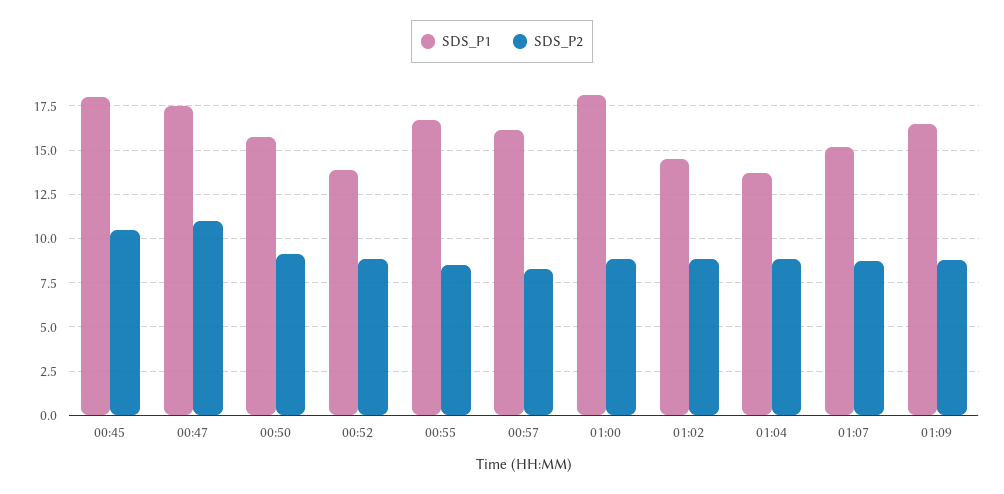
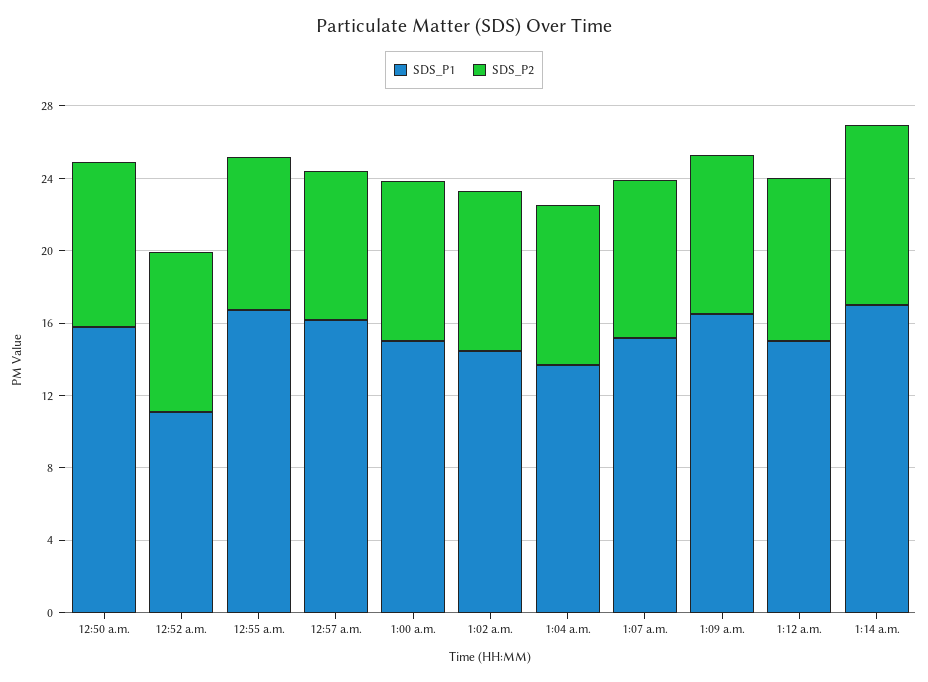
SDS_P1, 00:45: 18 -> none
SDS_P2, 00:45: 10.5 -> none
SDS_P1, 00:47: 17.5 -> none
SDS_P2, 00:47: 11 -> none
SDS_P1, 00:52: 14 -> 11
SDS_P1, 01:00: 18 -> 15
SDS_P1, 1:12 a.m.: none -> 15
SDS_P2, 1:12 a.m.: none -> 9
SDS_P1, 1:14 a.m.: none -> 17
SDS_P2, 1:14 a.m.: none -> 10

